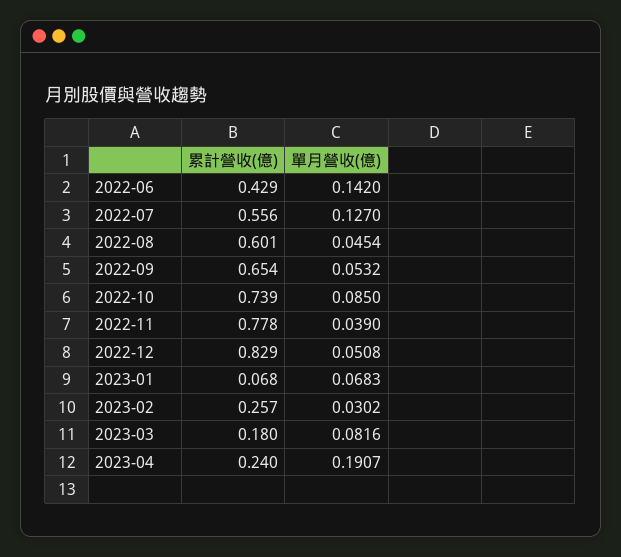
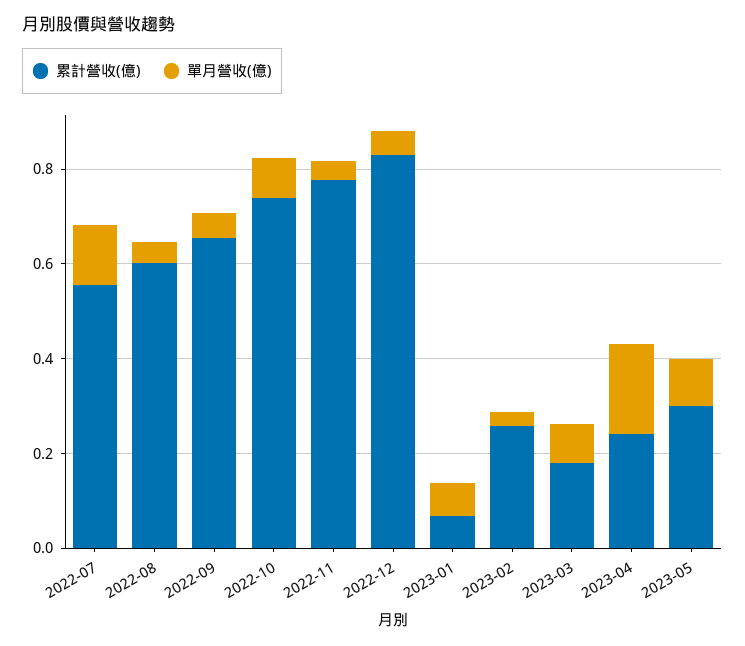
累計營收(億), 2022-06: 0.429 -> none
單月營收(億), 2022-06: 0.142 -> none
累計營收(億), 2023-05: none -> 0.3
單月營收(億), 2023-05: none -> 0.1

